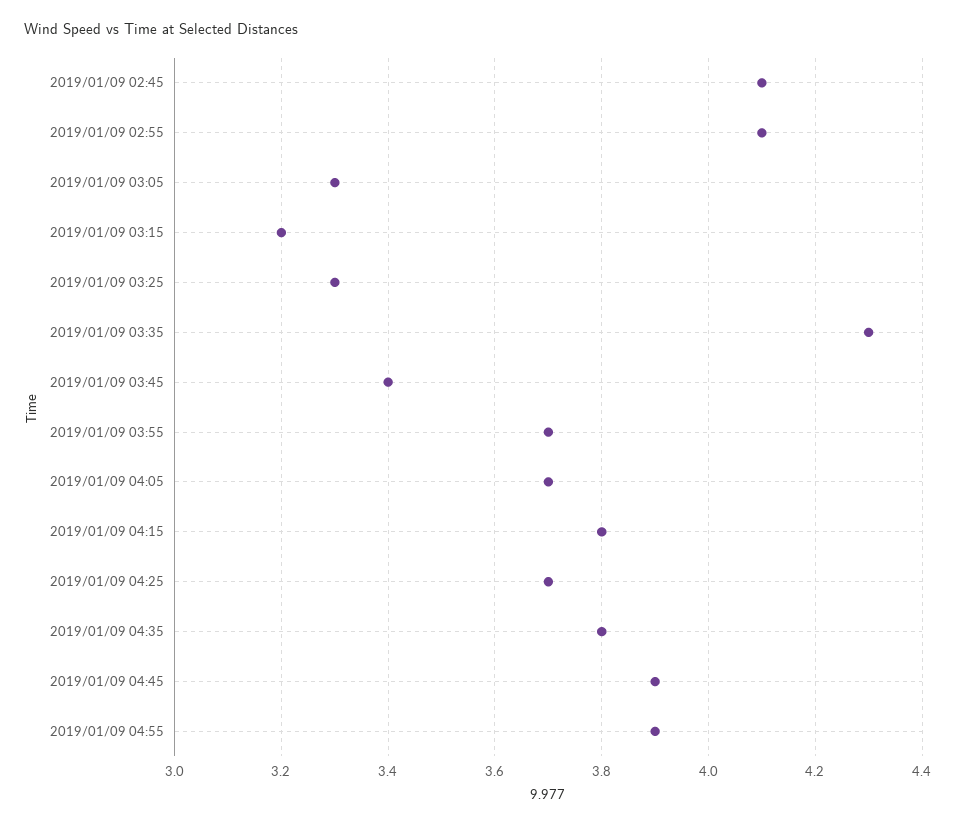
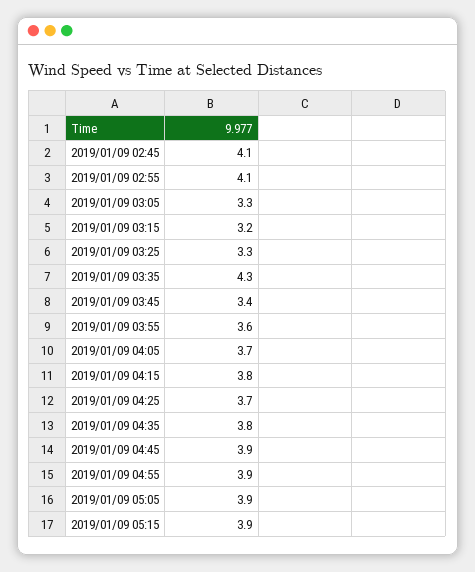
2019/01/09 03:55: 3.7 -> 3.6
2019/01/09 05:05: none -> 3.9
2019/01/09 05:15: none -> 3.9

